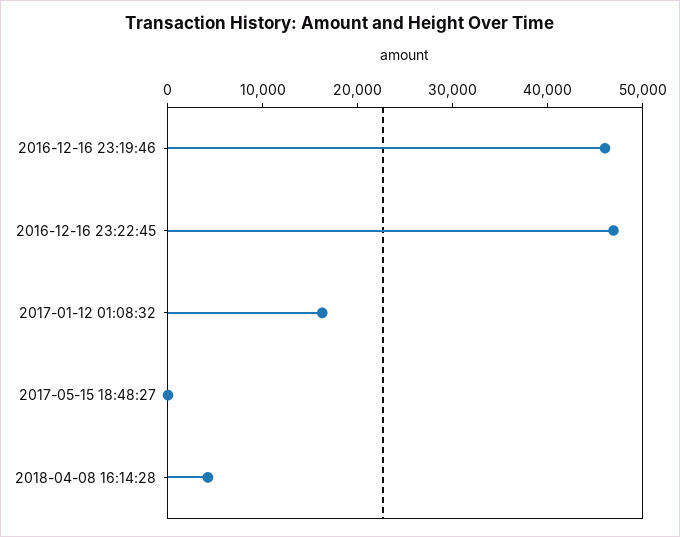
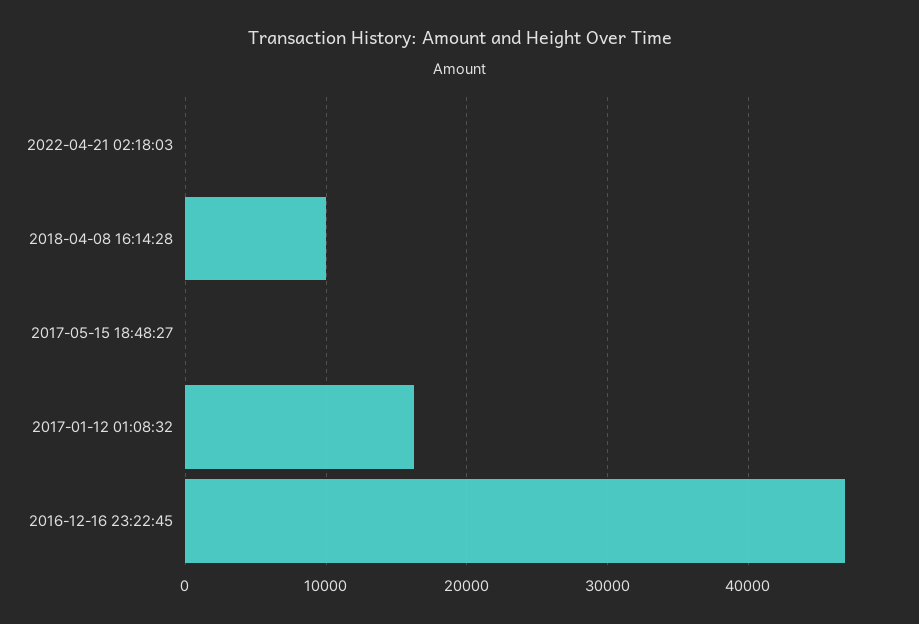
2016-12-16 23:19:46: 46000 -> none
2018-04-08 16:14:28: 4000 -> 10000
2022-04-21 02:18:03: none -> 0

